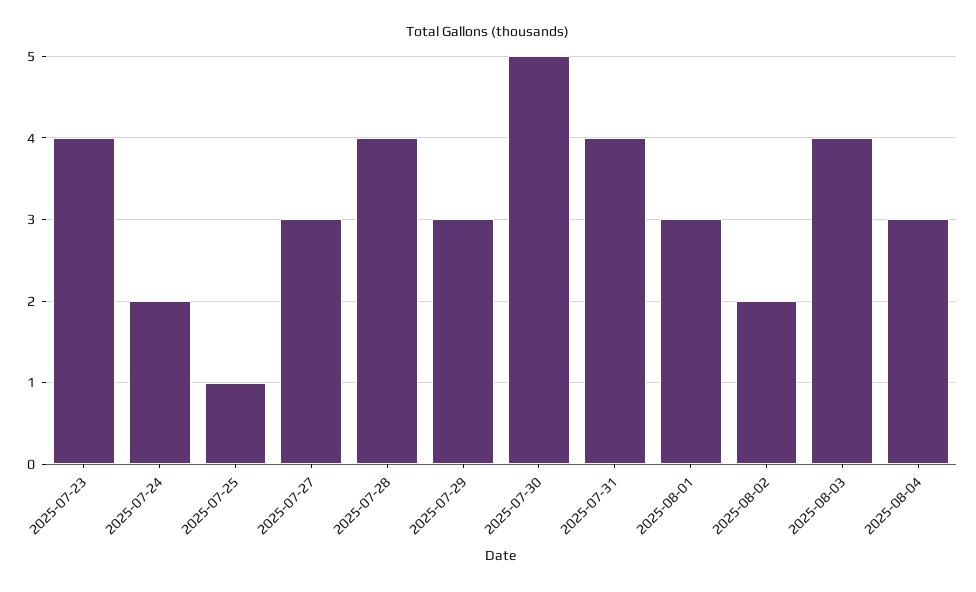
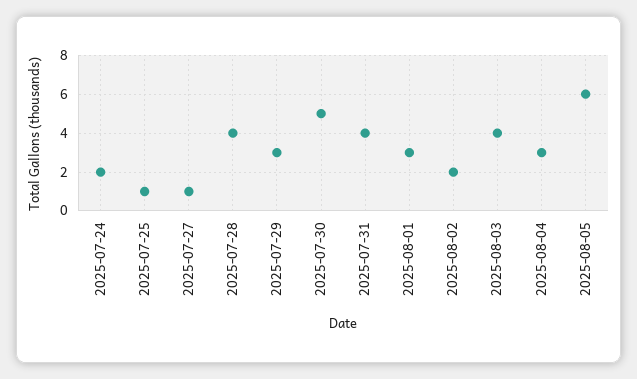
2025-07-23: 4 -> none
2025-07-27: 3 -> 1
2025-08-05: none -> 6

